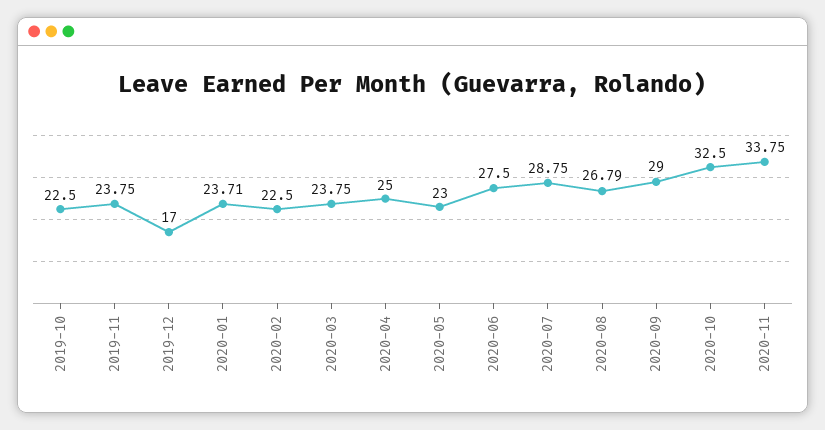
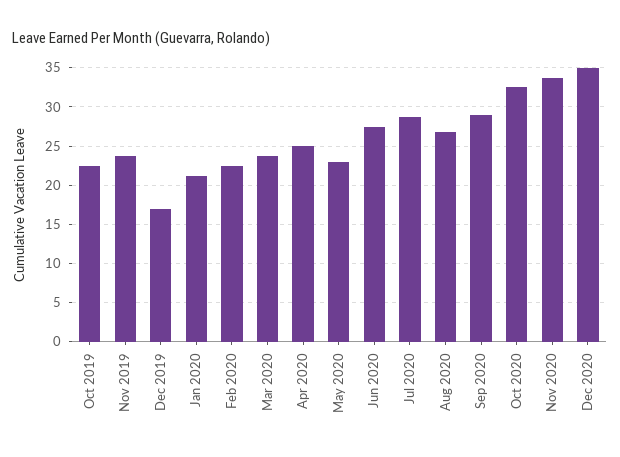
2020-01: 23.71 -> 21
Dec 2020: none -> 35

